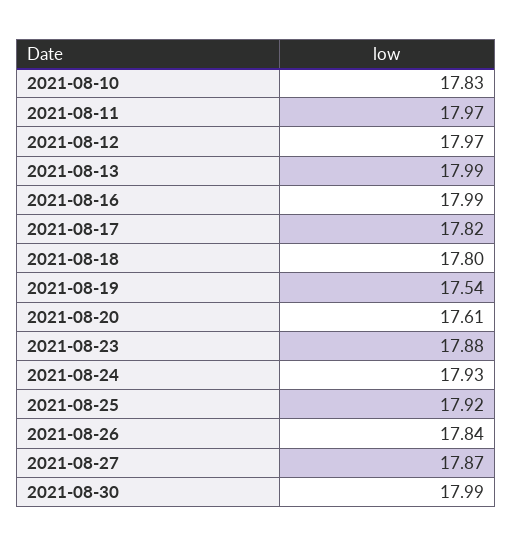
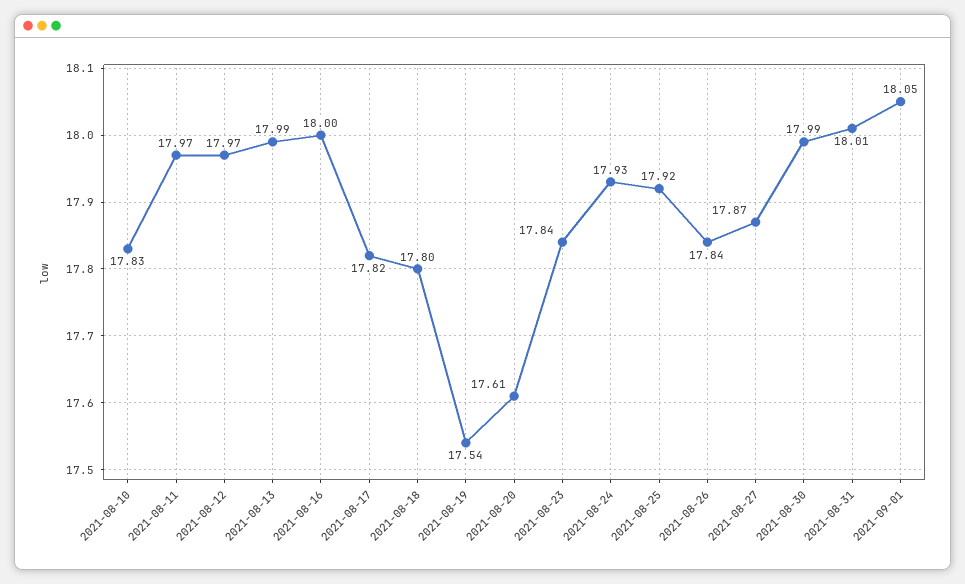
2021-08-16: 17.99 -> 18
2021-08-23: 17.88 -> 17.84
2021-08-31: none -> 18.01
2021-09-01: none -> 18.05

